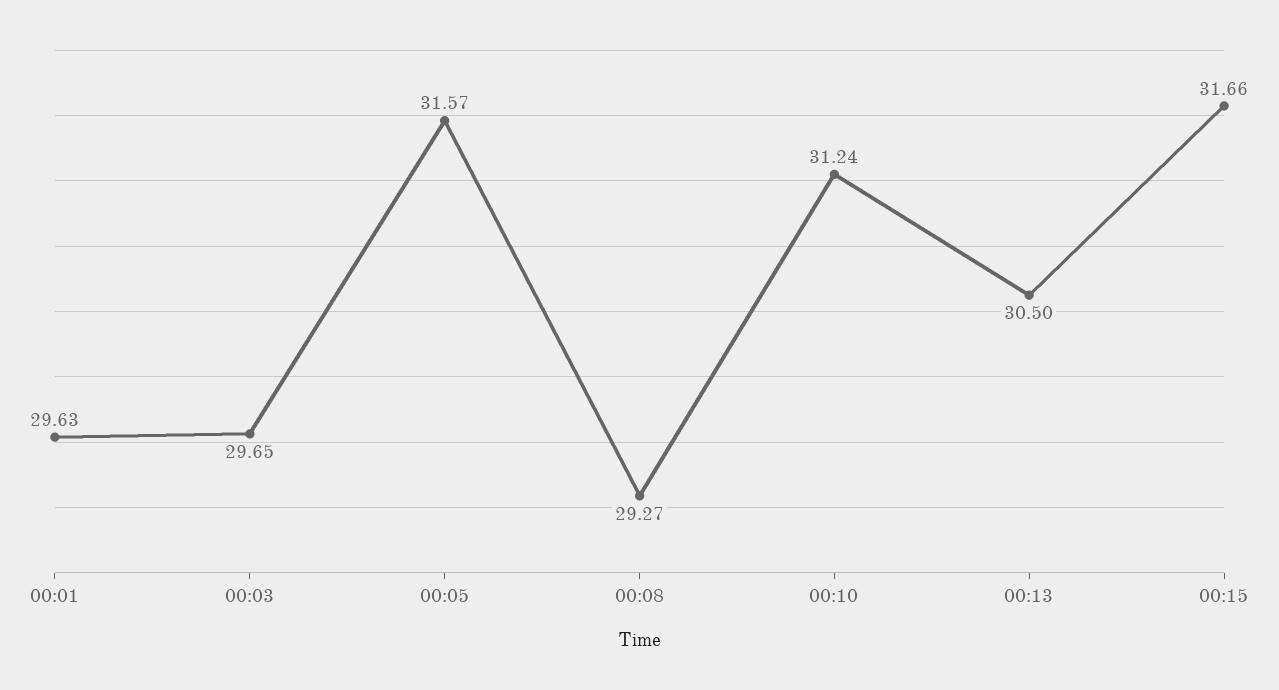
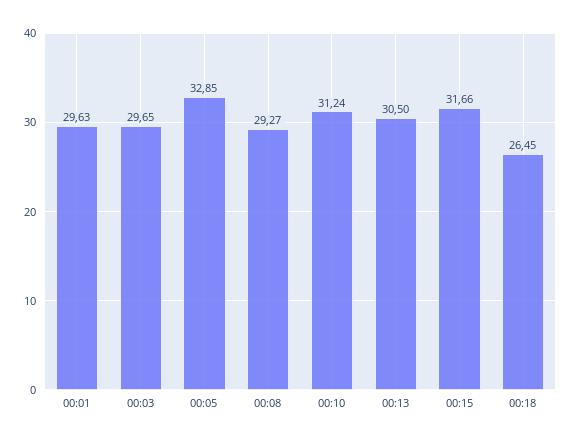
00:05: 31.57 -> 32.85
00:18: none -> 26.45

